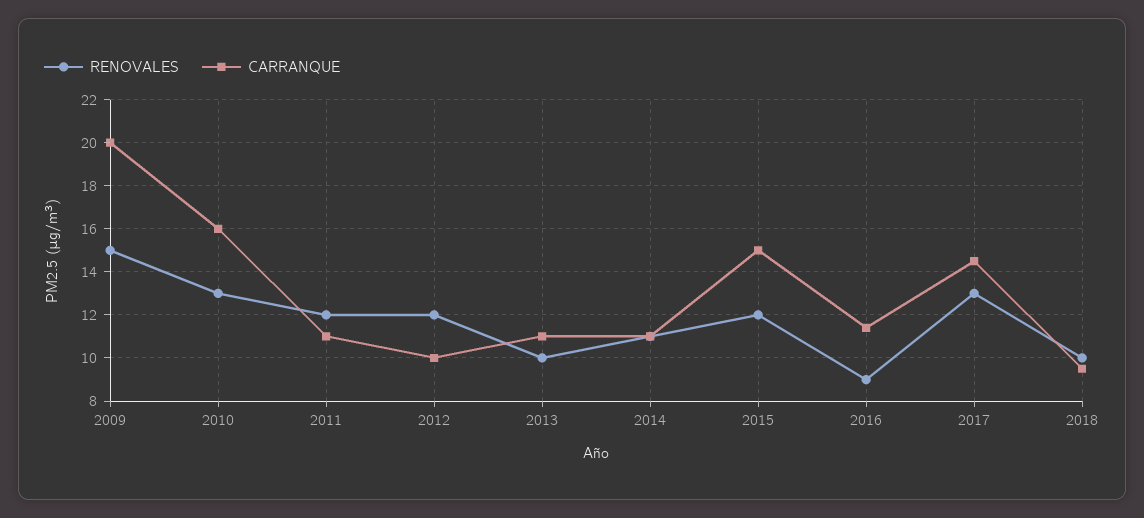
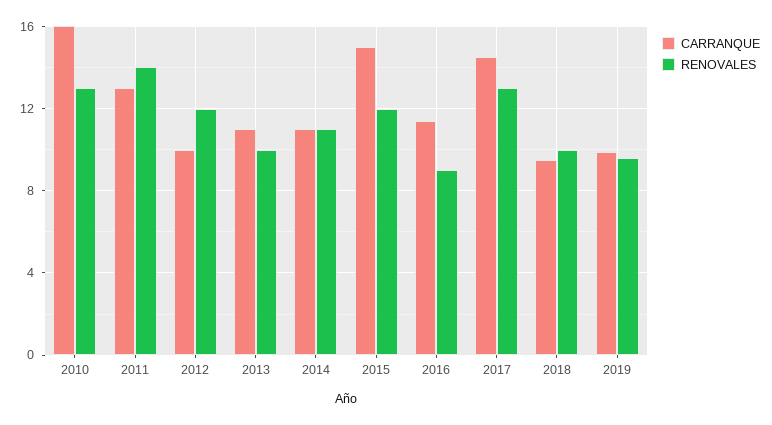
RENOVALES, 2009: 15 -> none
CARRANQUE, 2009: 20 -> none
RENOVALES, 2011: 12 -> 14
CARRANQUE, 2011: 11 -> 13
CARRANQUE, 2019: none -> 10
RENOVALES, 2019: none -> 9.5

